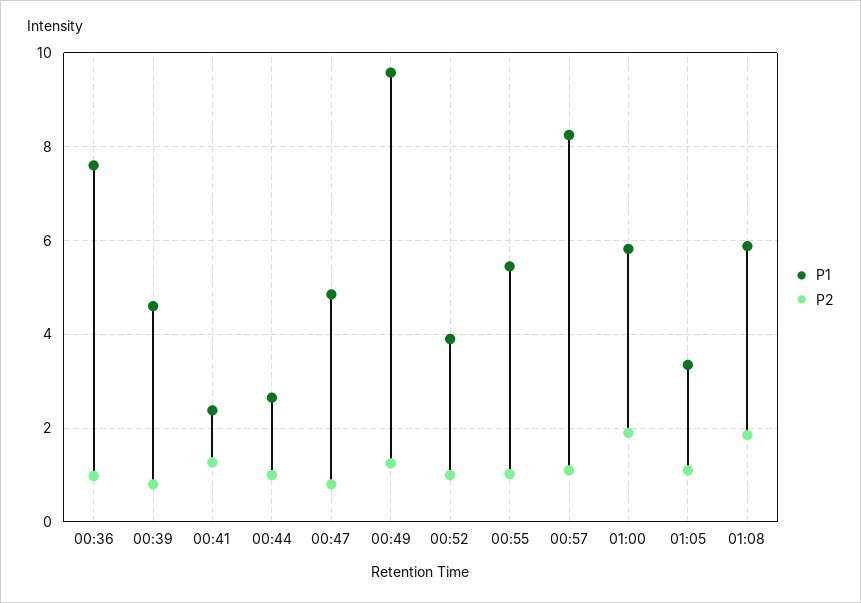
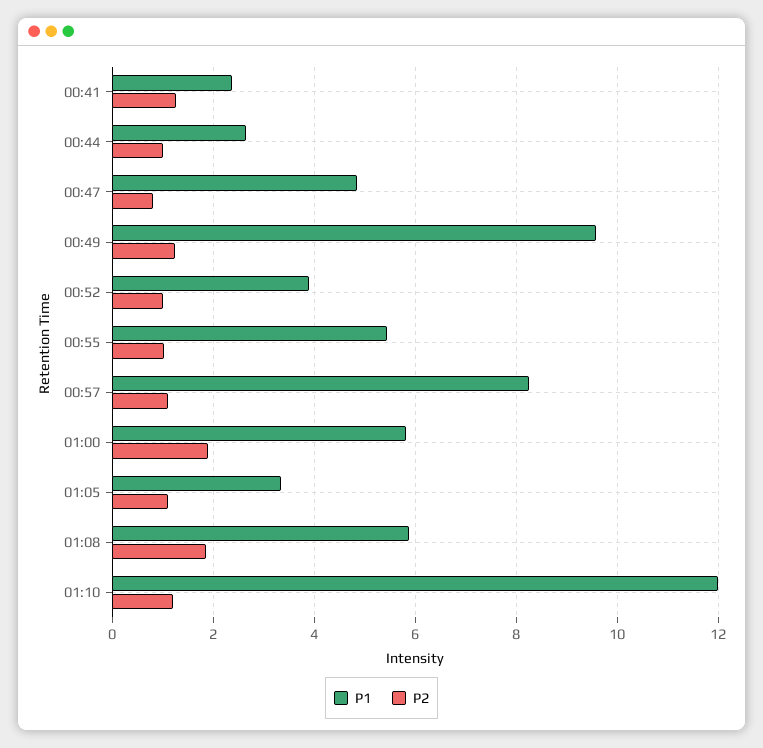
P1, 00:36: 7.6 -> none
P2, 00:36: 1 -> none
P1, 00:39: 4.6 -> none
P2, 00:39: 0.8 -> none
P1, 01:10: none -> 12
P2, 01:10: none -> 1.2

